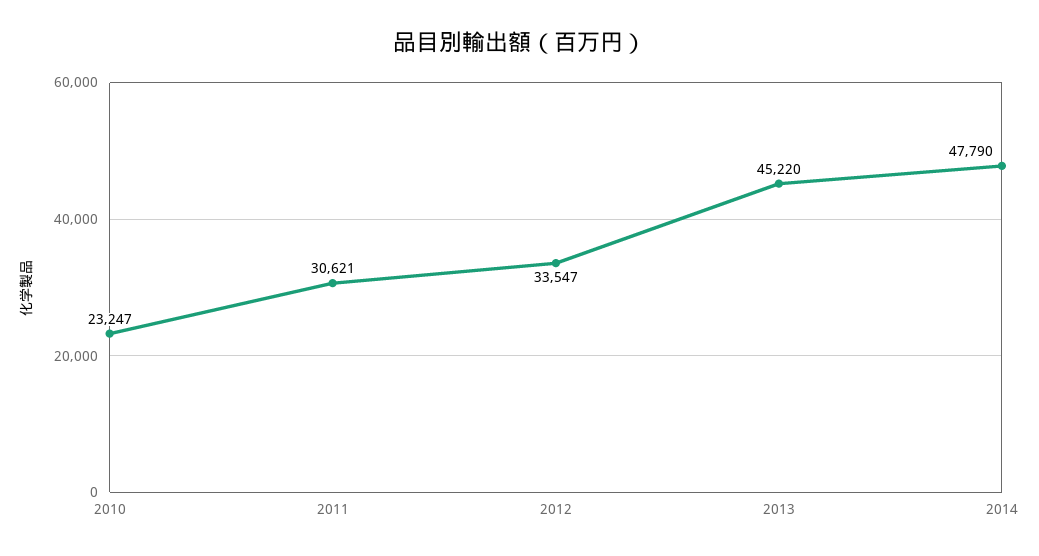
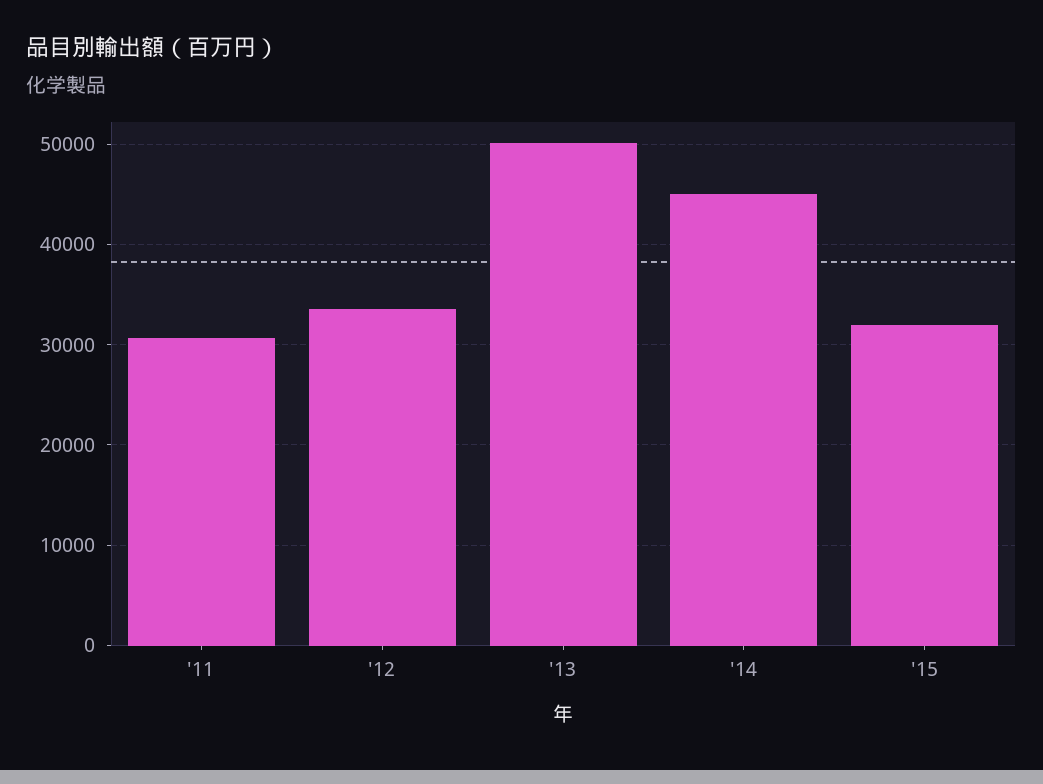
2010: 23247 -> none
2013: 45220 -> 50000
2014: 47790 -> 45000
'15: none -> 32000

